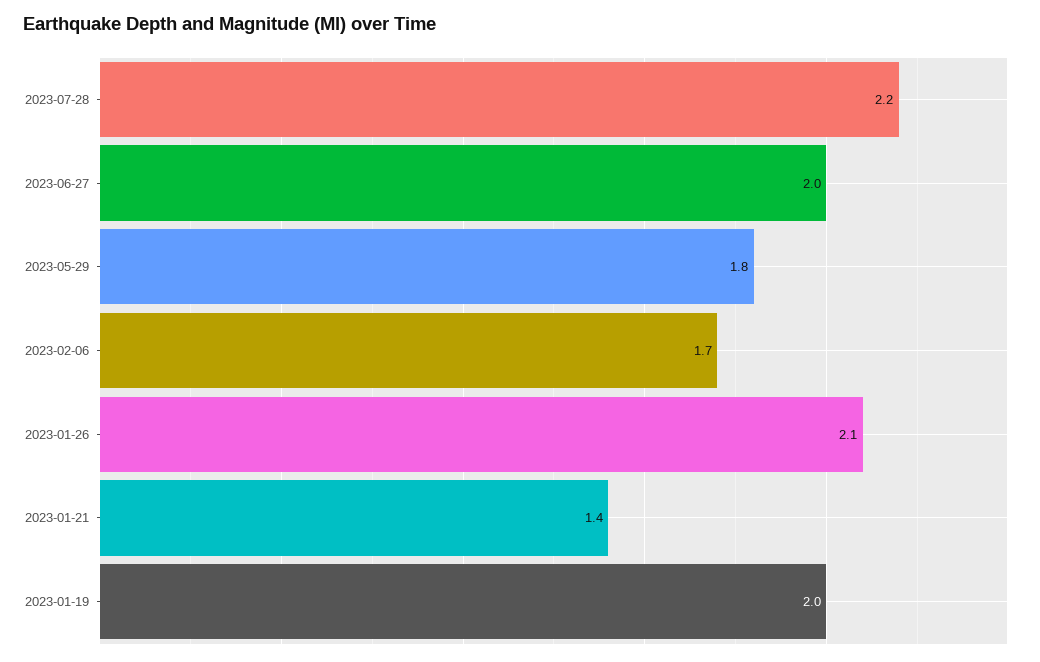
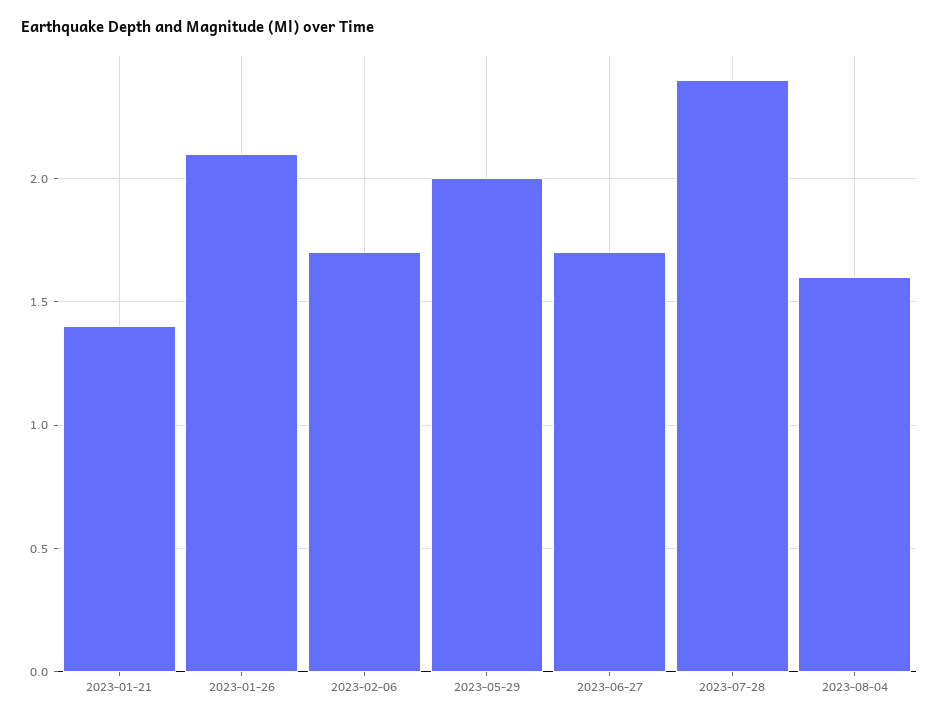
2023-07-28: 2.2 -> 2.4
2023-06-27: 2 -> 1.7
2023-05-29: 1.8 -> 2
2023-01-19: 2 -> none
2023-08-04: none -> 1.6

